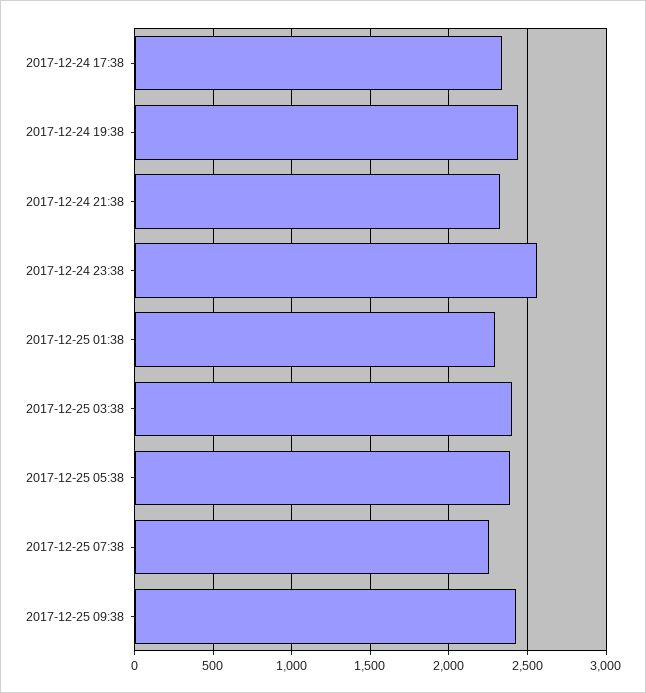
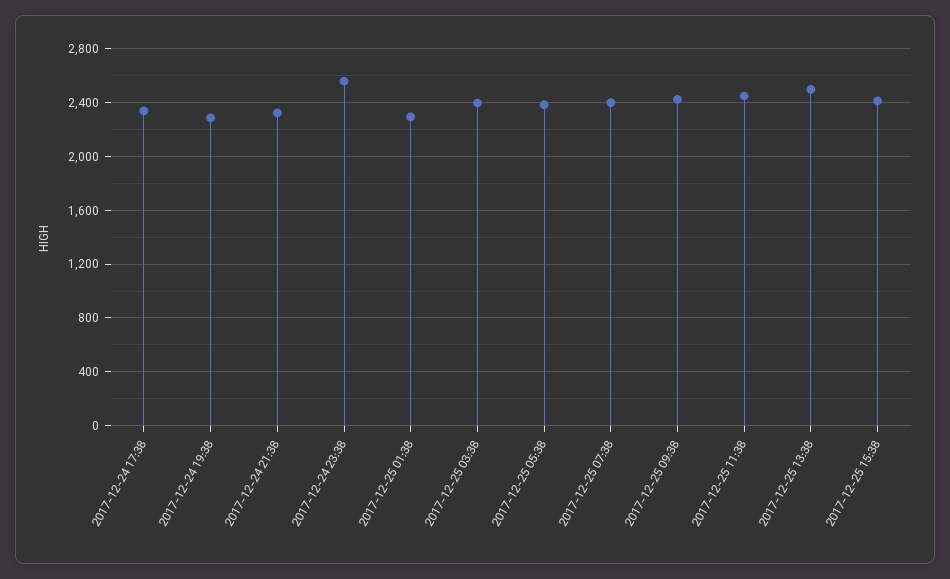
2017-12-24 19:38: 2450 -> 2300
2017-12-25 07:38: 2250 -> 2400
2017-12-25 11:38: none -> 2450
2017-12-25 13:38: none -> 2500
2017-12-25 15:38: none -> 2400

